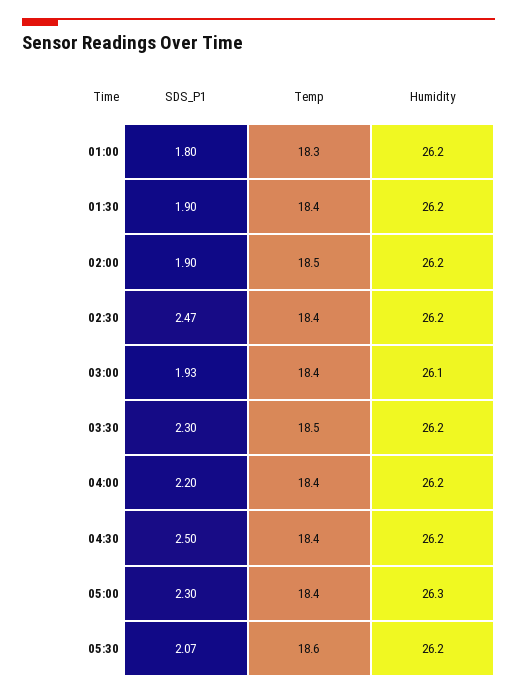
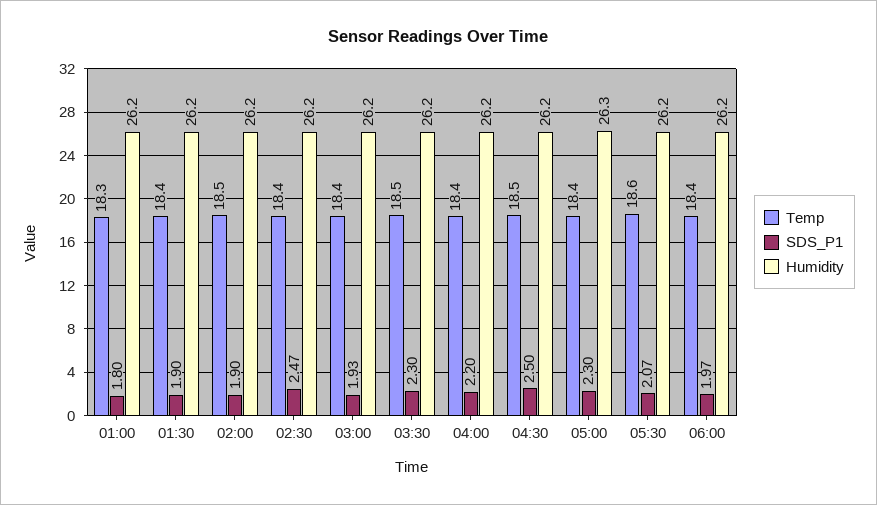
Humidity, 03:00: 26.1 -> 26.2
Temp, 04:30: 18.4 -> 18.5
Temp, 06:00: none -> 18.4
SDS_P1, 06:00: none -> 1.97
Humidity, 06:00: none -> 26.2

